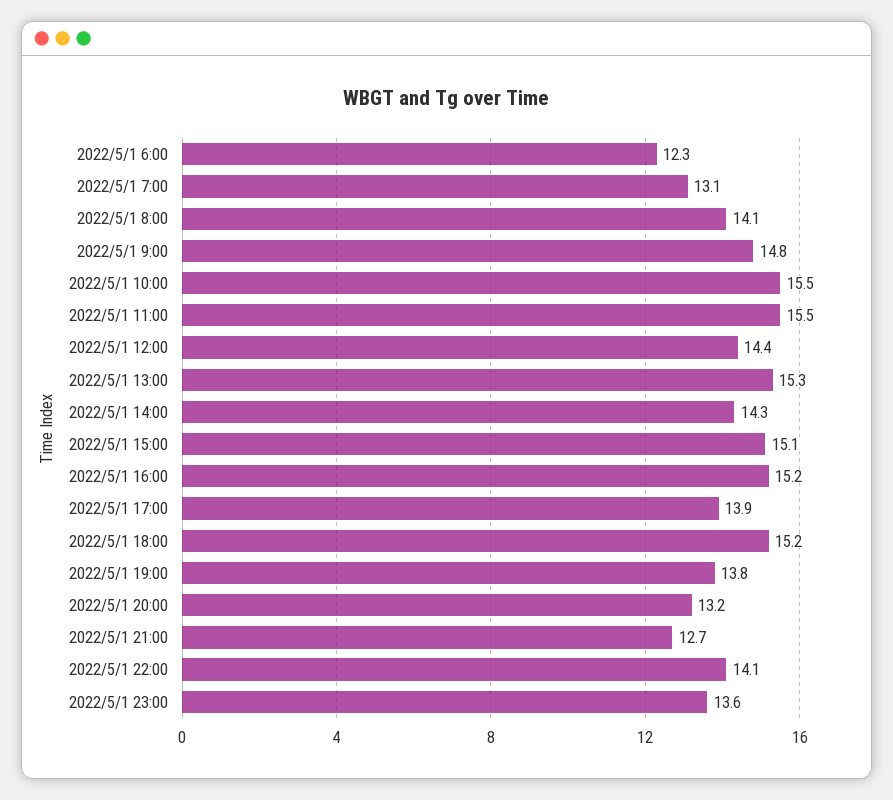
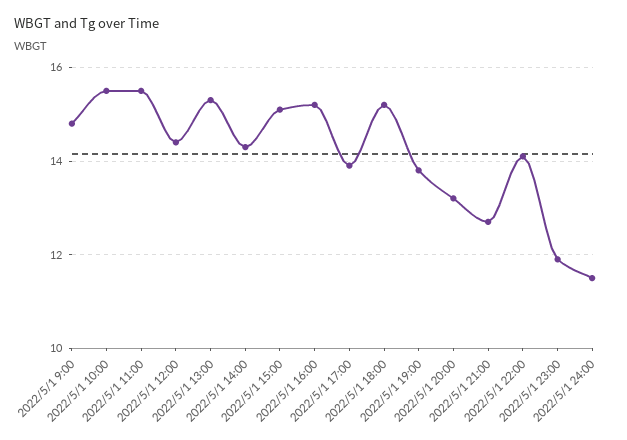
2022/5/1 6:00: 12.3 -> none
2022/5/1 7:00: 13.1 -> none
2022/5/1 8:00: 14.1 -> none
2022/5/1 23:00: 13.6 -> 12
2022/5/1 24:00: none -> 11.5

